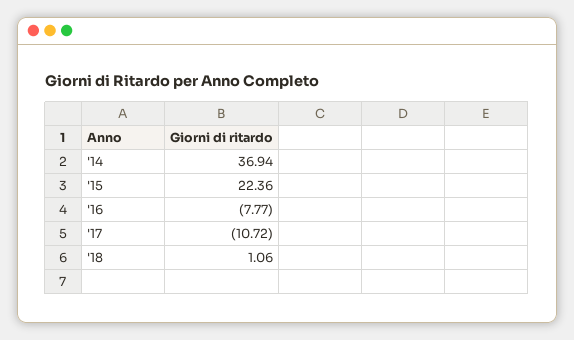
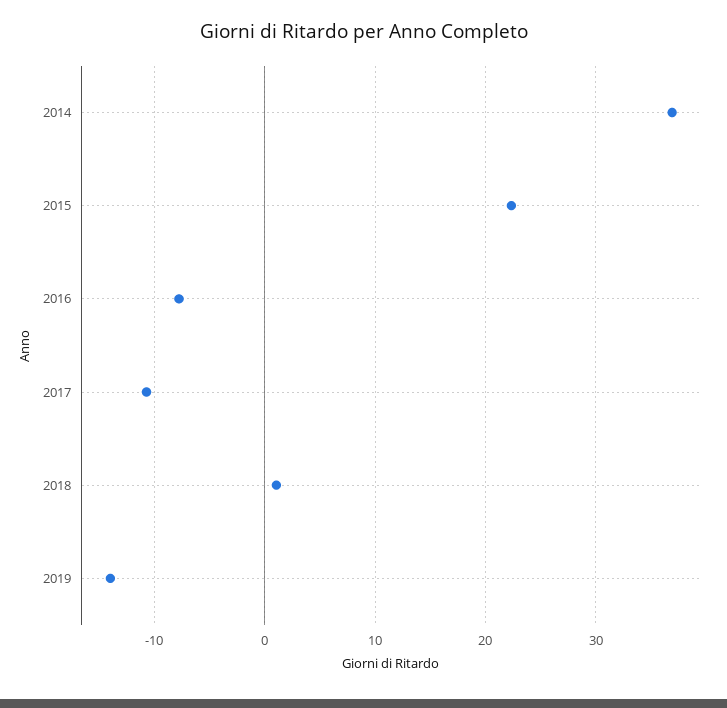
2019: none -> -14

